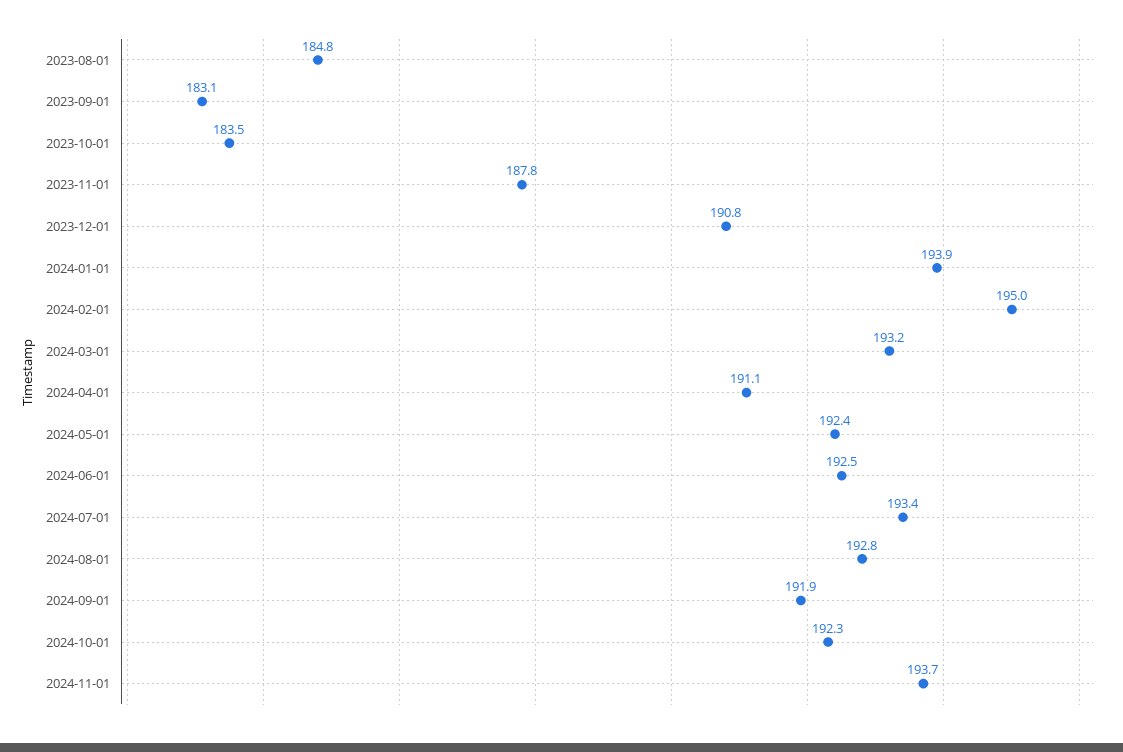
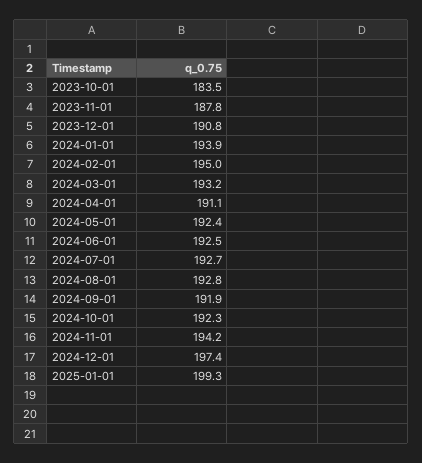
2023-08-01: 184.8 -> none
2023-09-01: 183.1 -> none
2024-07-01: 193.4 -> 192.7
2024-11-01: 193.7 -> 194.2
2024-12-01: none -> 197.4
2025-01-01: none -> 199.3

